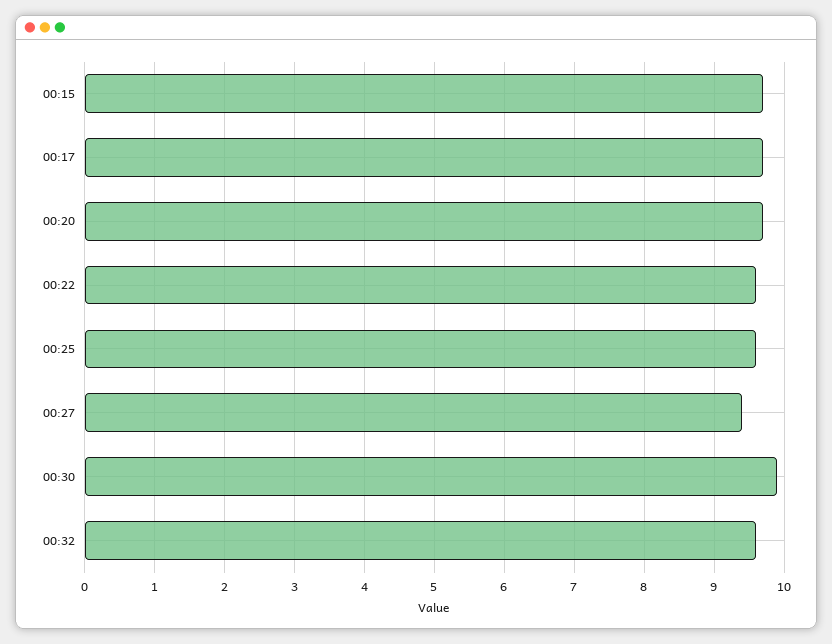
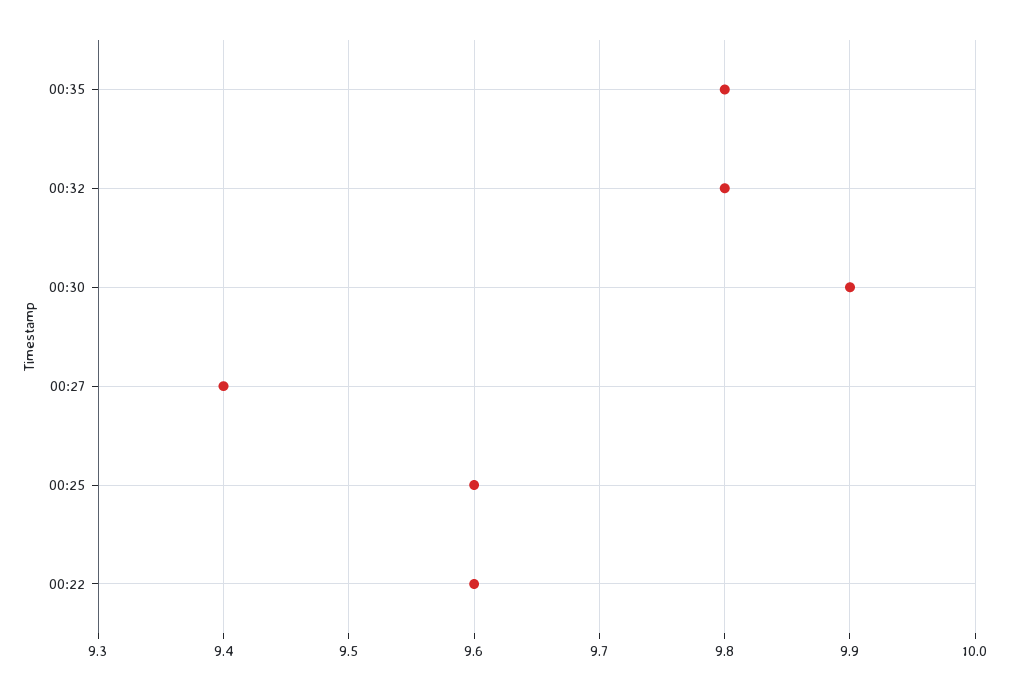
00:15: 9.7 -> none
00:17: 9.7 -> none
00:20: 9.7 -> none
00:32: 9.6 -> 9.8
00:35: none -> 9.8

